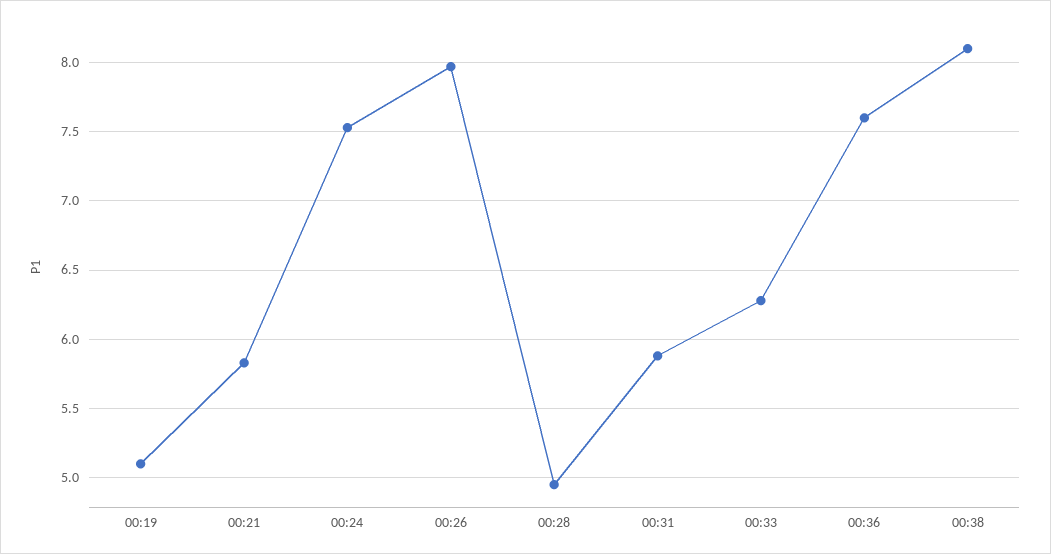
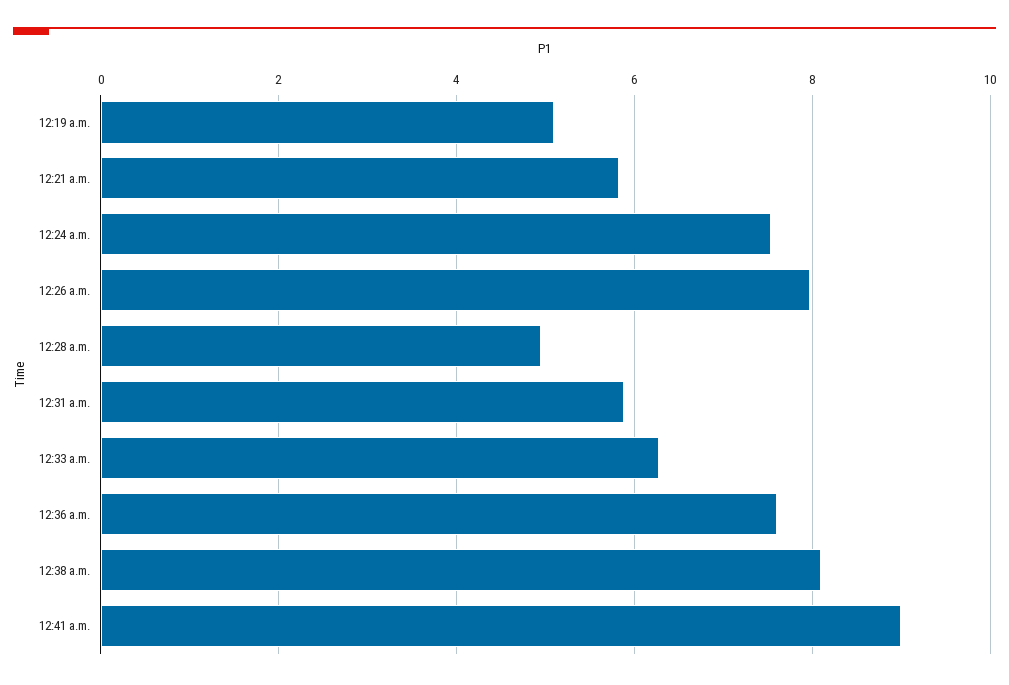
12:41 a.m.: none -> 9

